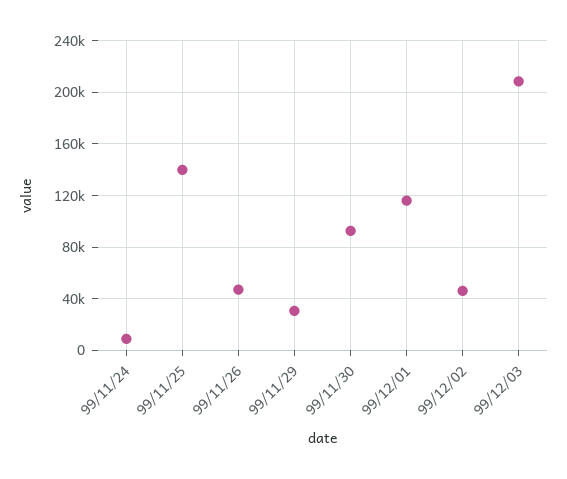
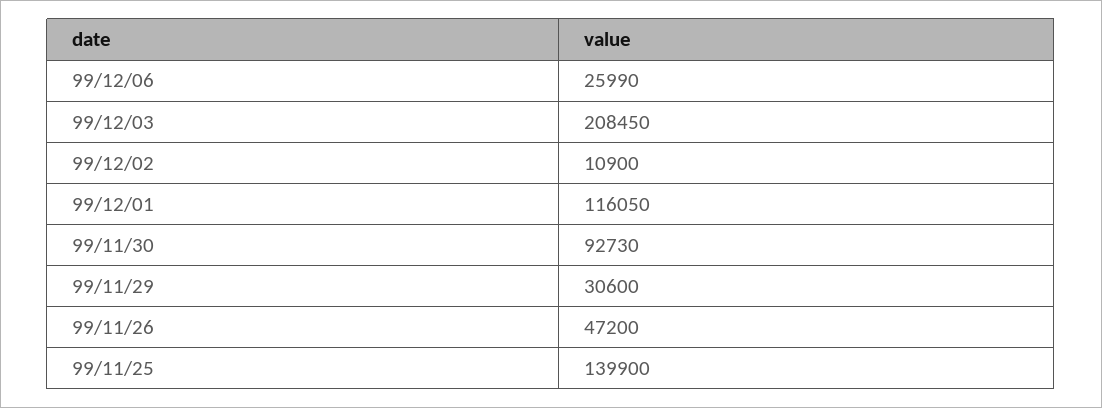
99/11/24: 10000 -> none
99/12/02: 45000 -> 10900
99/12/06: none -> 25990

